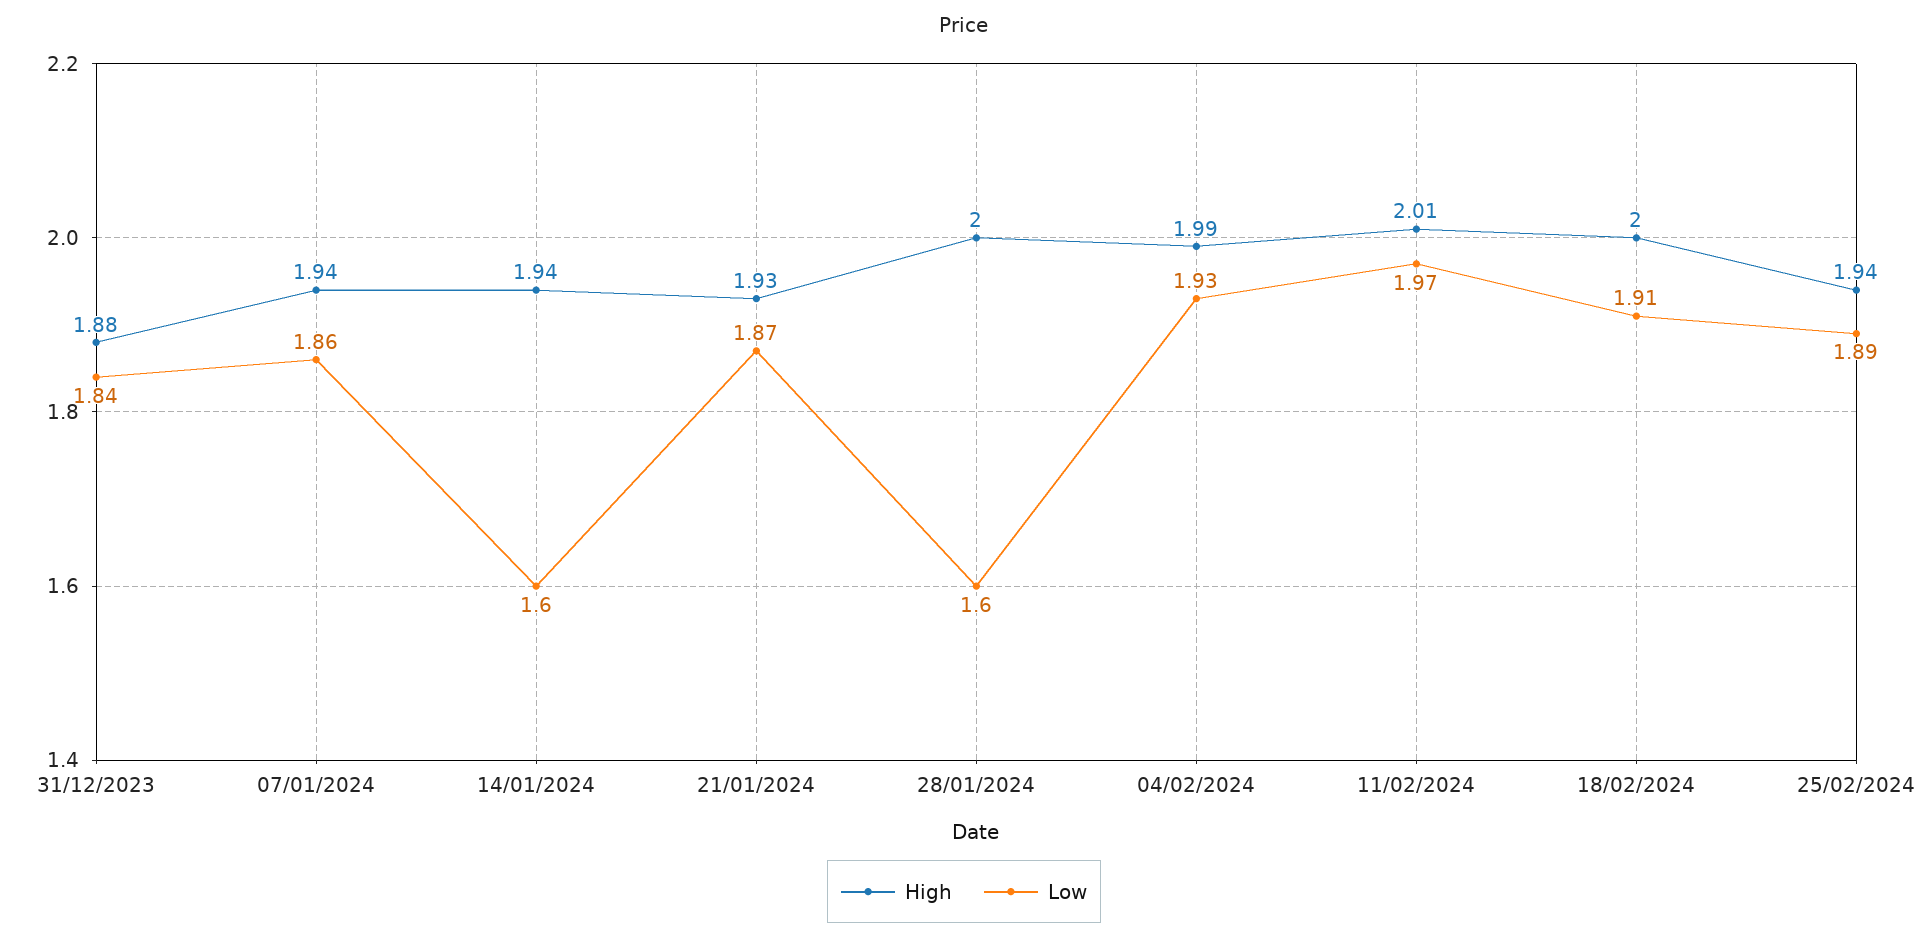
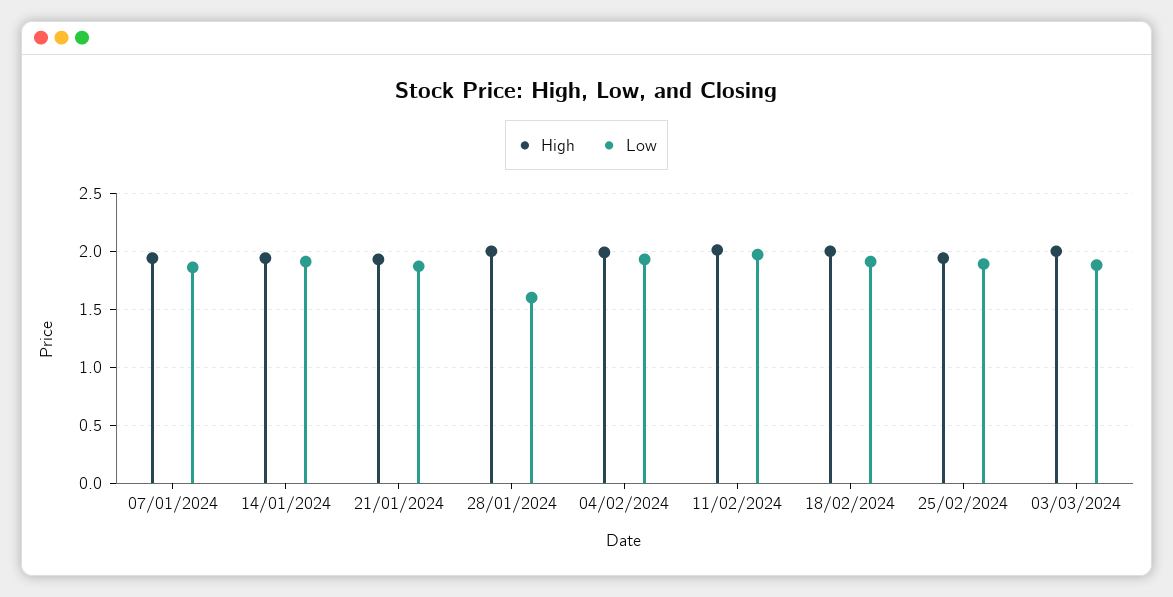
High, 31/12/2023: 1.88 -> none
Low, 31/12/2023: 1.84 -> none
Low, 14/01/2024: 1.6 -> 1.9
High, 03/03/2024: none -> 2
Low, 03/03/2024: none -> 1.9

